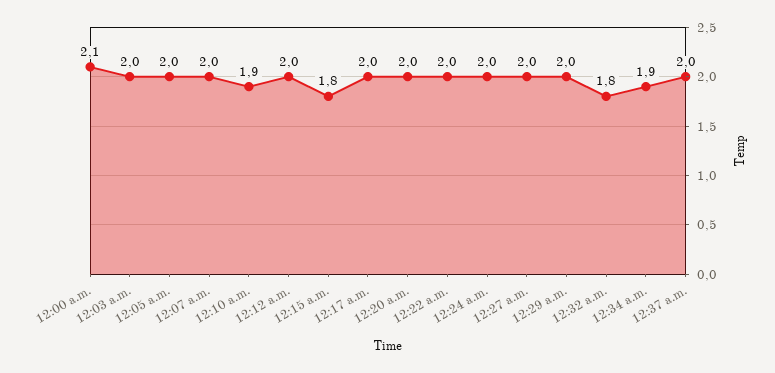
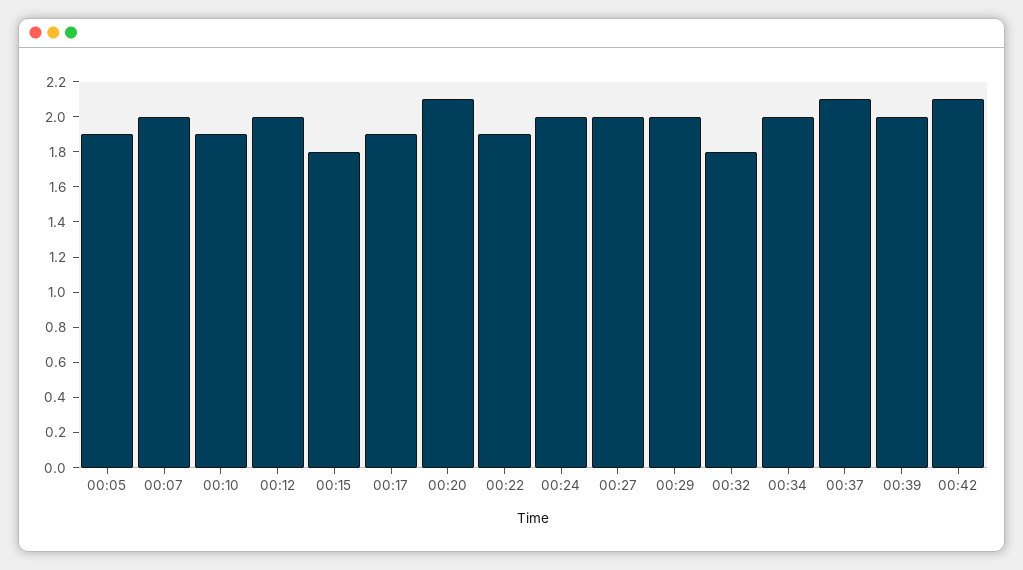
12:00 a.m.: 2.1 -> none
12:03 a.m.: 2 -> none
12:05 a.m.: 2 -> 1.9
12:17 a.m.: 2 -> 1.9
12:20 a.m.: 2 -> 2.1
12:22 a.m.: 2 -> 1.9
12:34 a.m.: 1.9 -> 2
12:37 a.m.: 2 -> 2.1
00:39: none -> 2
00:42: none -> 2.1

